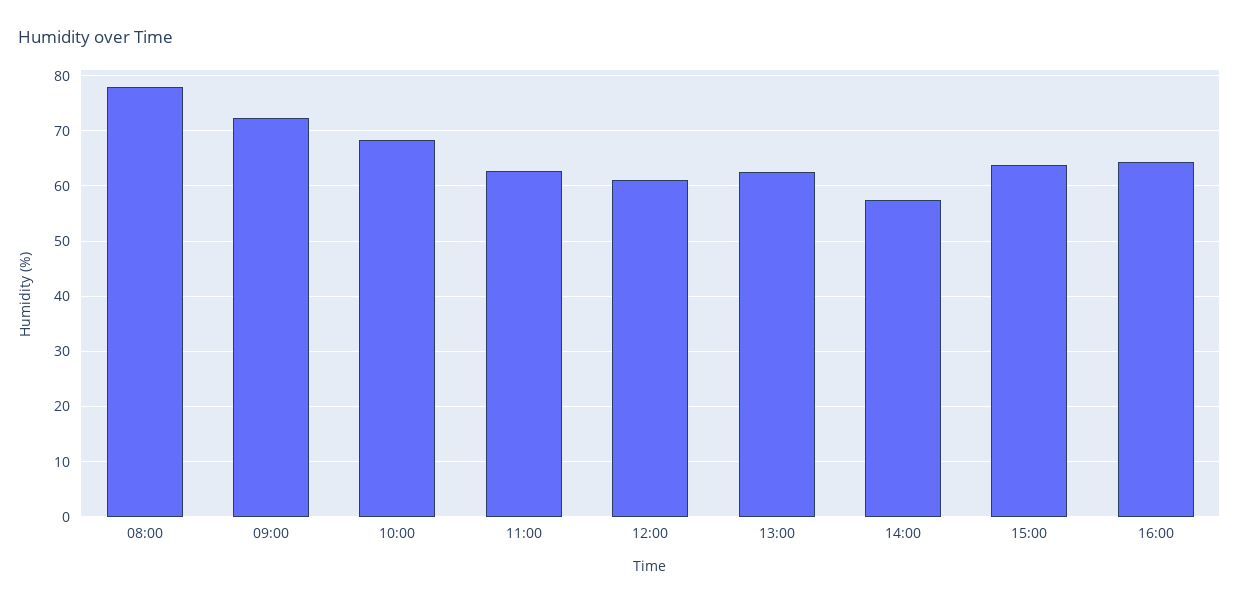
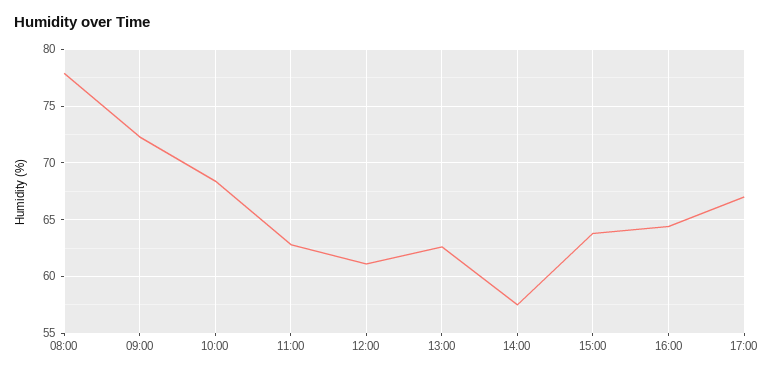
17:00: none -> 67

